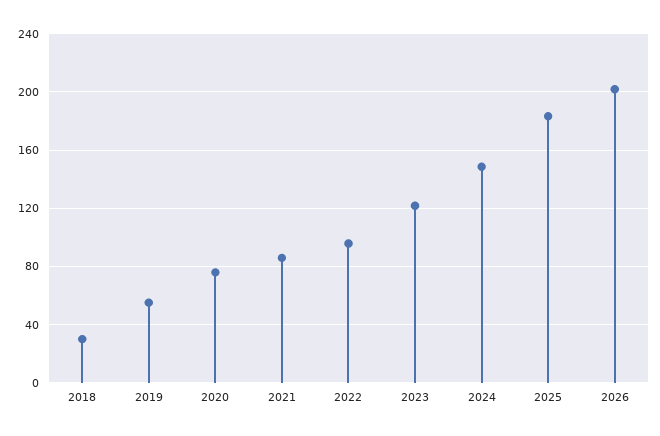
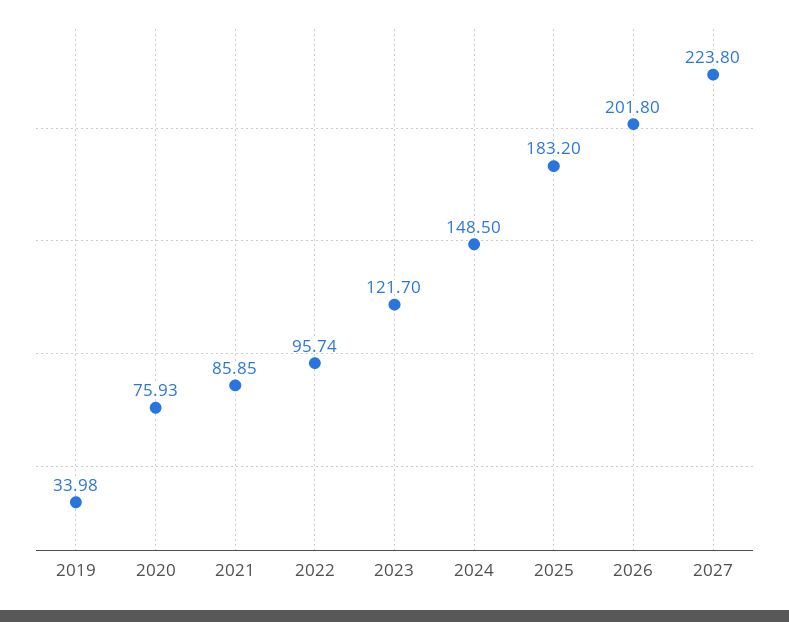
2018: 30 -> none
2019: 55 -> 33.98
2027: none -> 223.8

